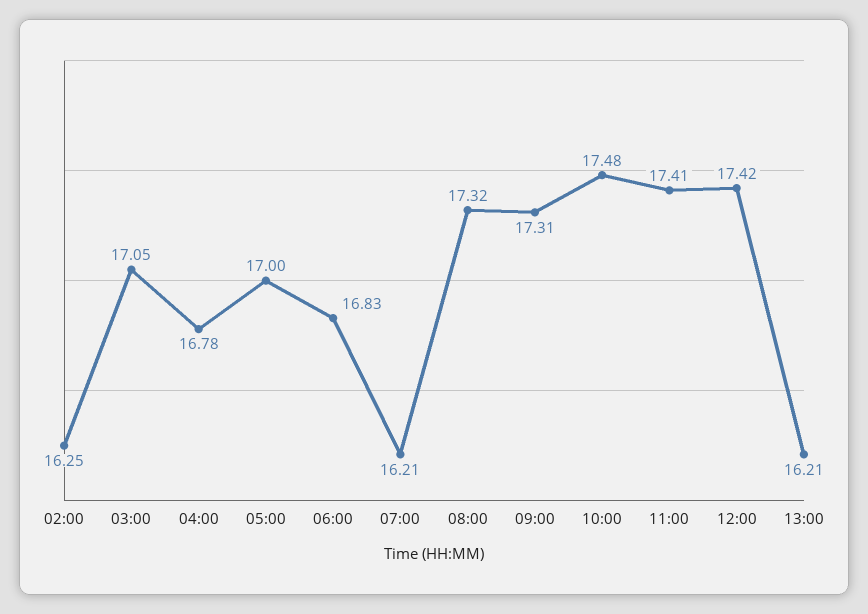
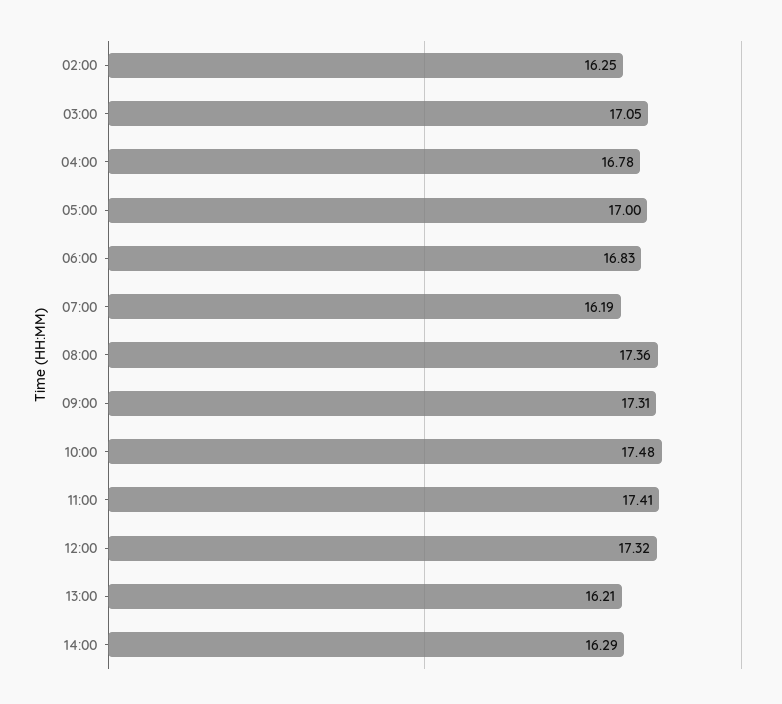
07:00: 16.21 -> 16.19
08:00: 17.32 -> 17.36
12:00: 17.42 -> 17.32
14:00: none -> 16.29

